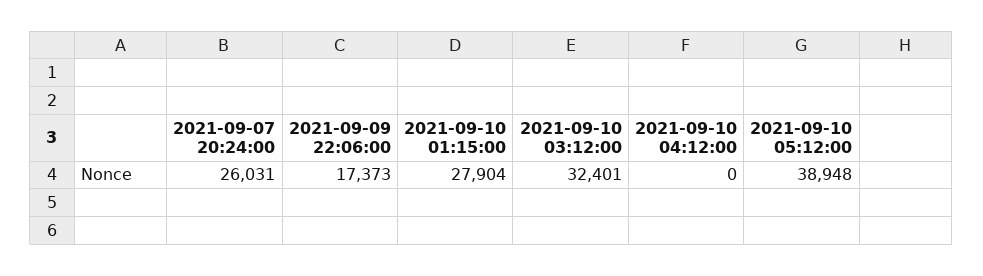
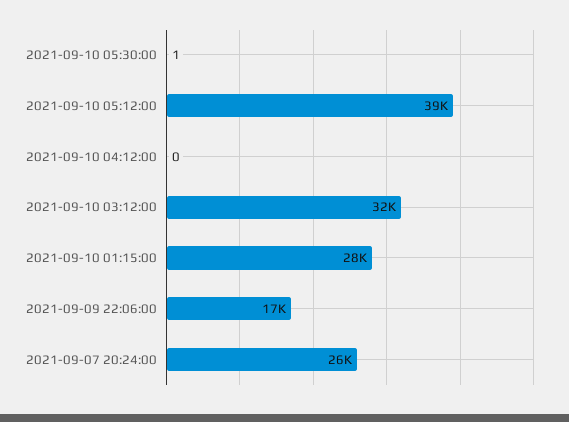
2021-09-10 05:30:00: none -> 1

